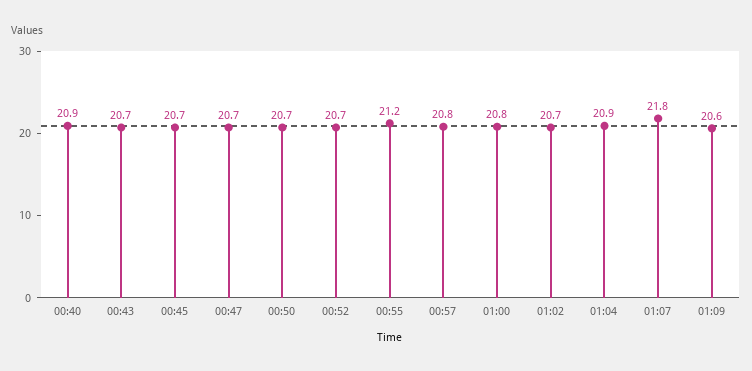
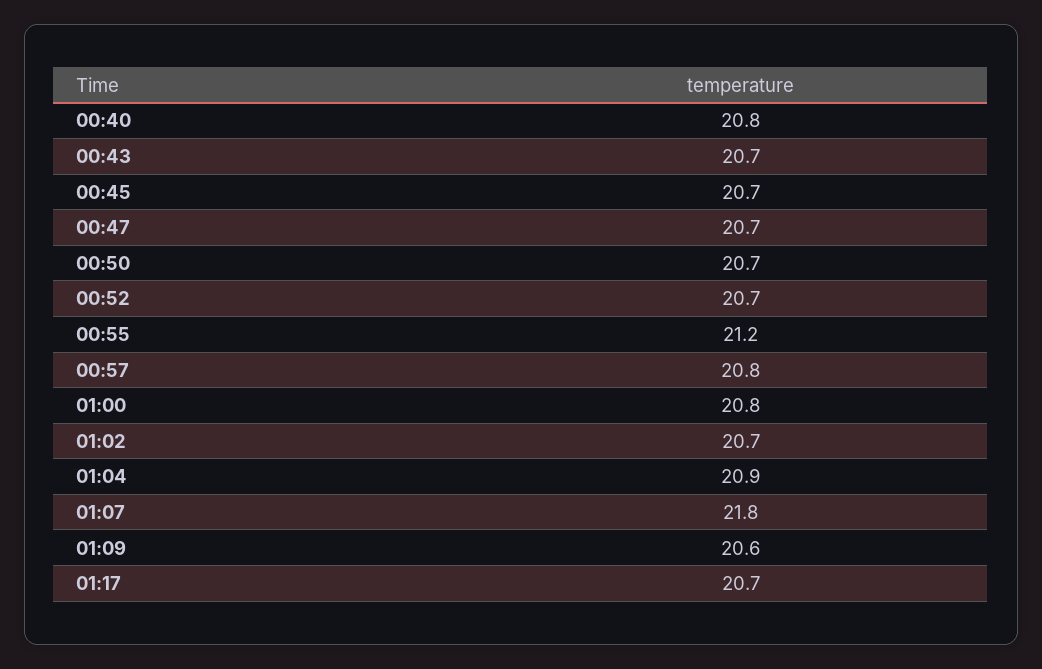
00:40: 20.9 -> 20.8
01:17: none -> 20.7

